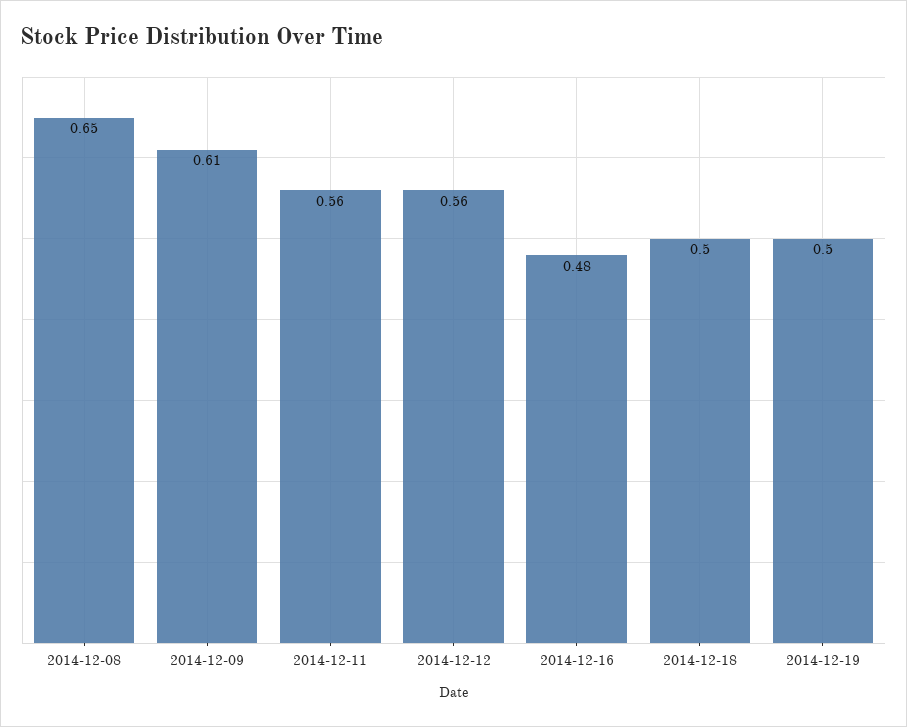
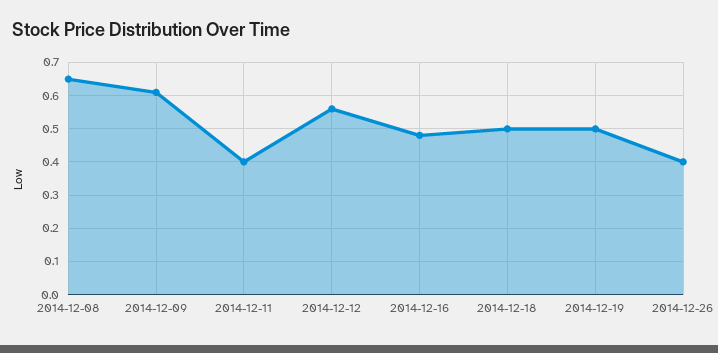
2014-12-11: 0.56 -> 0.4
2014-12-26: none -> 0.4

